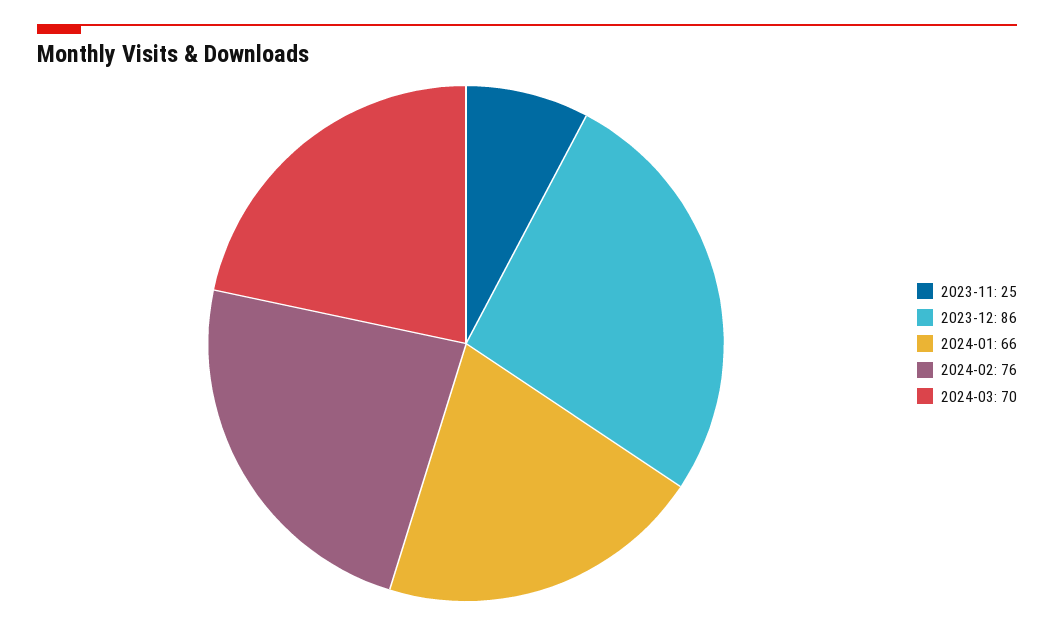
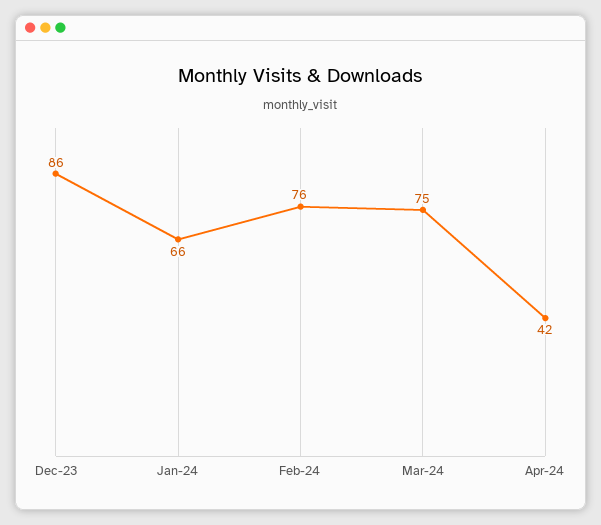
2023-11: 25 -> none
2024-03: 70 -> 75
Apr-24: none -> 42

